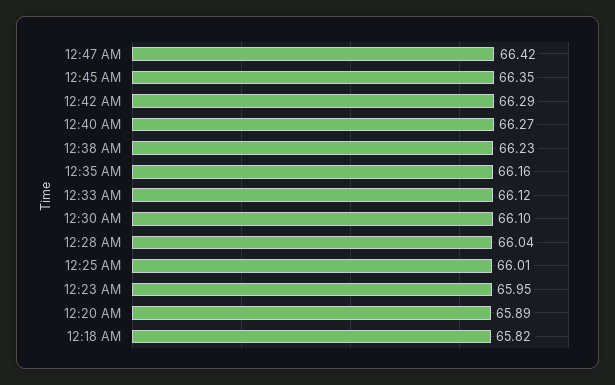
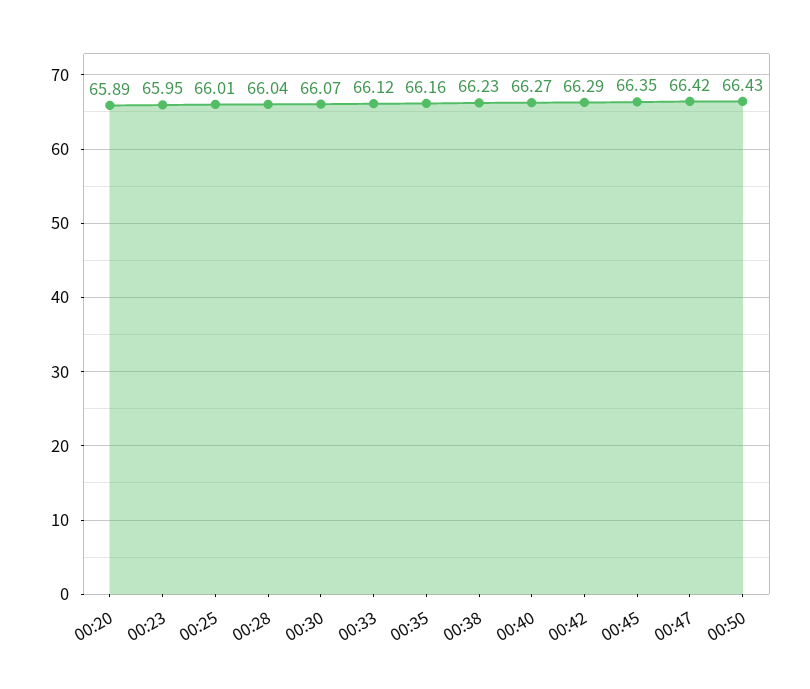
12:30 AM: 66.1 -> 66.07
12:18 AM: 65.82 -> none
00:50: none -> 66.43

